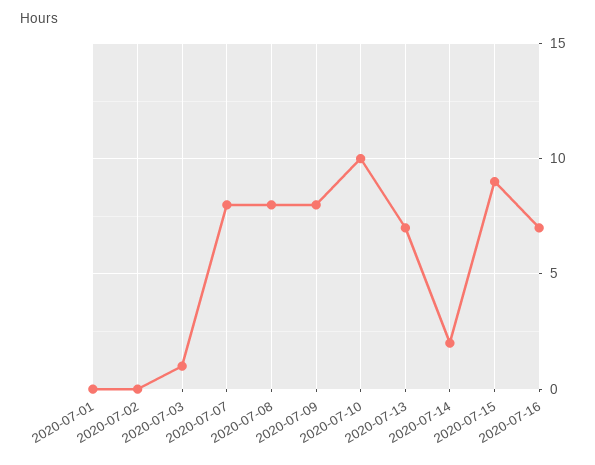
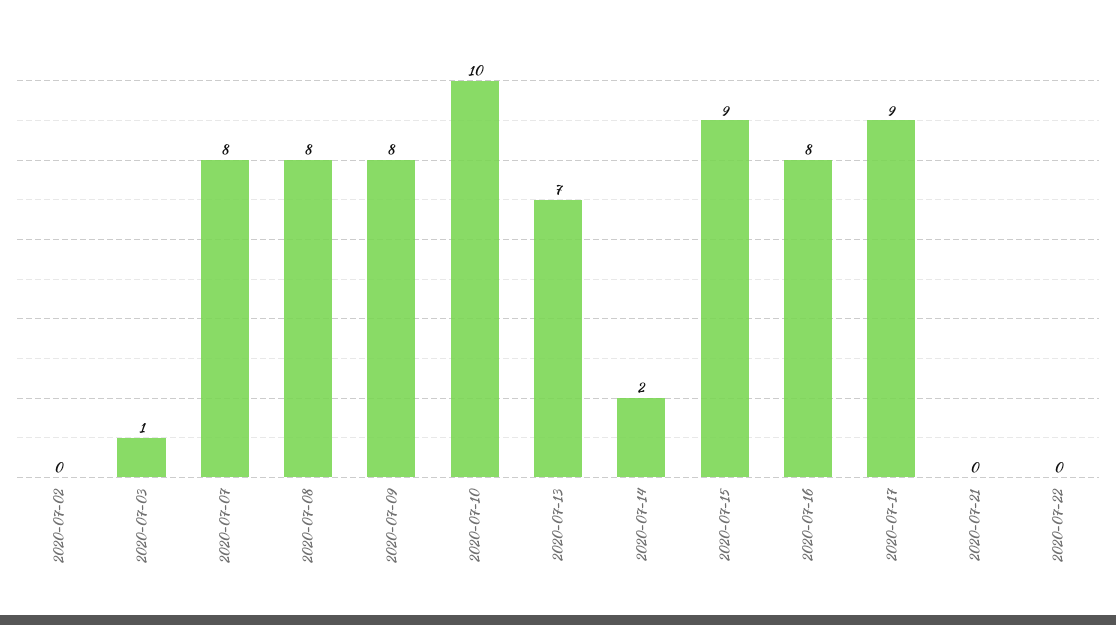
2020-07-01: 0 -> none
2020-07-16: 7 -> 8
2020-07-17: none -> 9
2020-07-21: none -> 0
2020-07-22: none -> 0

